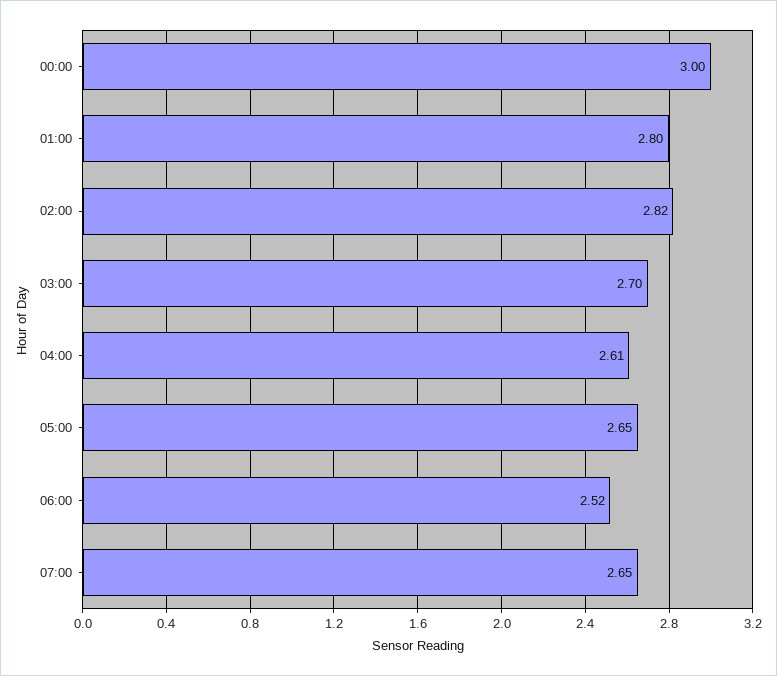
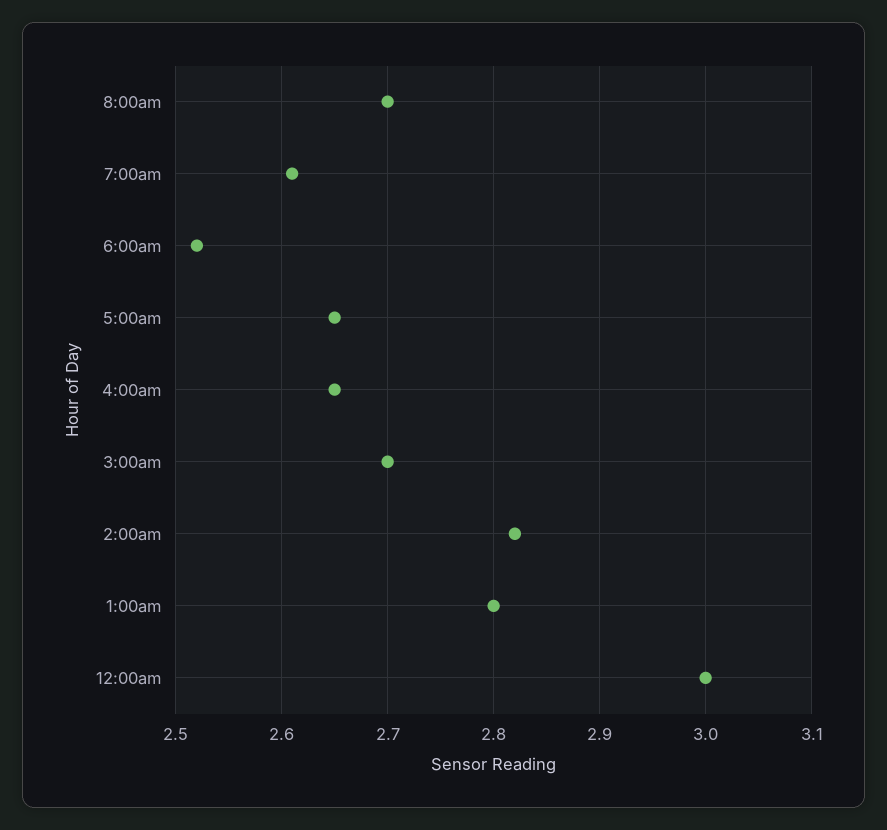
04:00: 2.61 -> 2.65
07:00: 2.65 -> 2.61
8:00am: none -> 2.7

